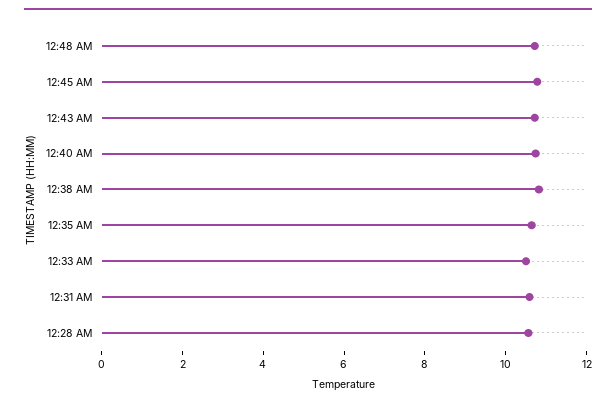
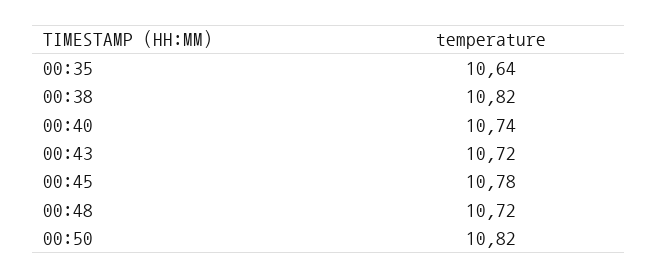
12:33 AM: 10.5 -> none
12:31 AM: 10.5 -> none
12:28 AM: 10.5 -> none
00:50: none -> 10.82

